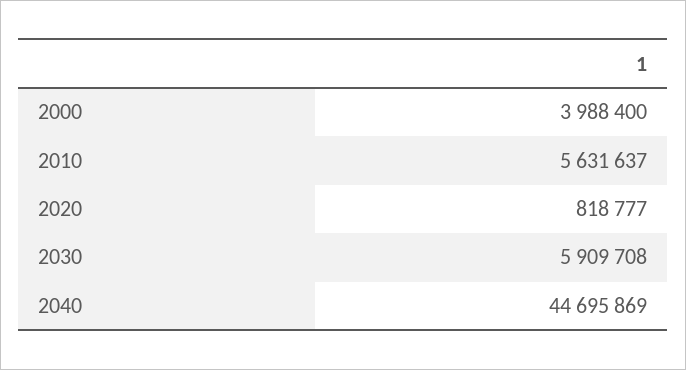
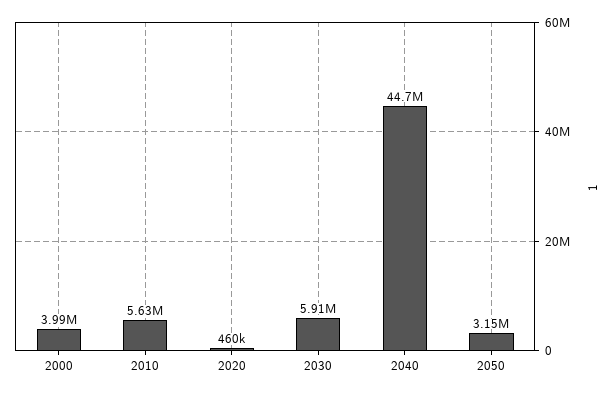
2020: 818777 -> 460000
2050: none -> 3150000

